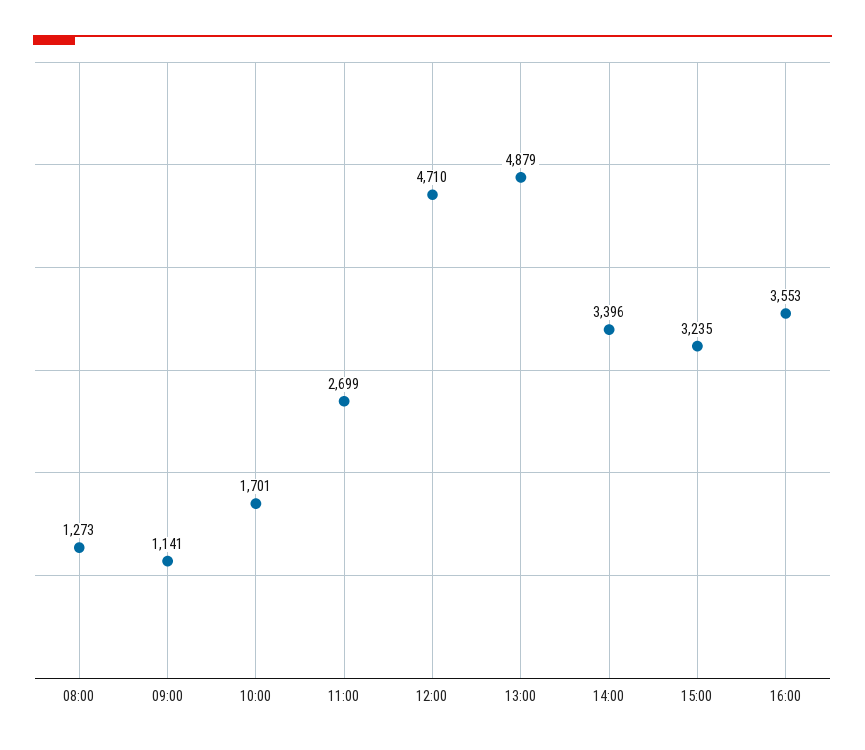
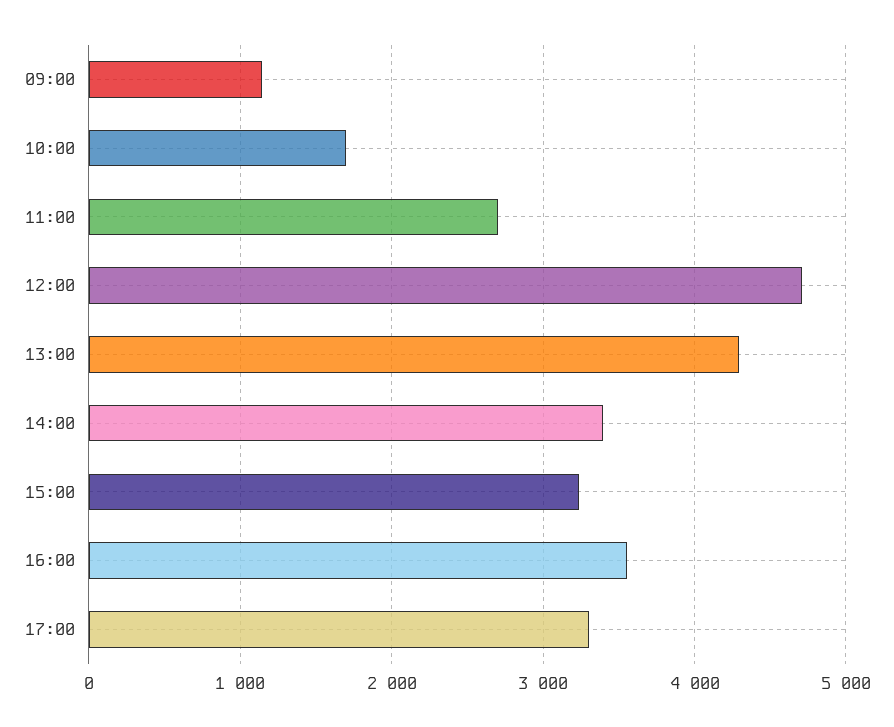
08:00: 1273 -> none
13:00: 4879 -> 4300
17:00: none -> 3300

